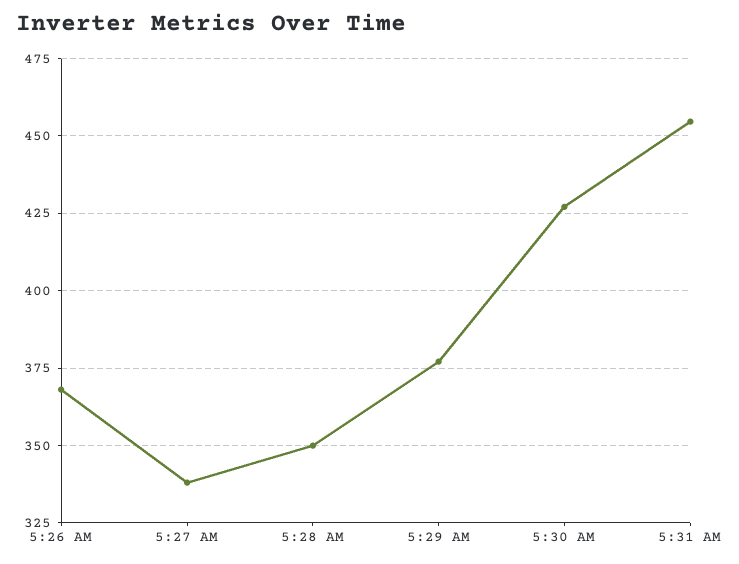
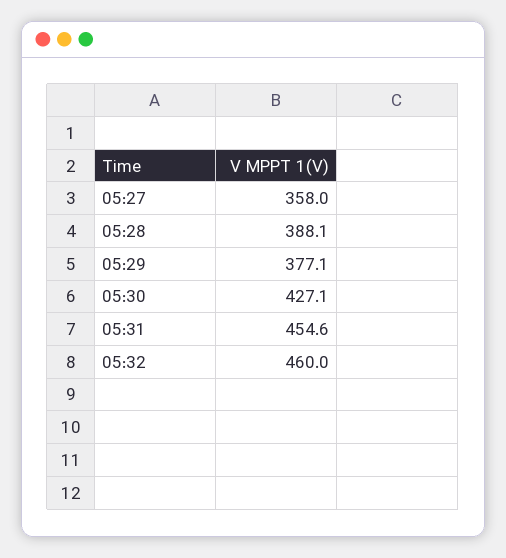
5:26 AM: 367.5 -> none
5:27 AM: 337.5 -> 358
5:28 AM: 350 -> 388.1
05:32: none -> 460

